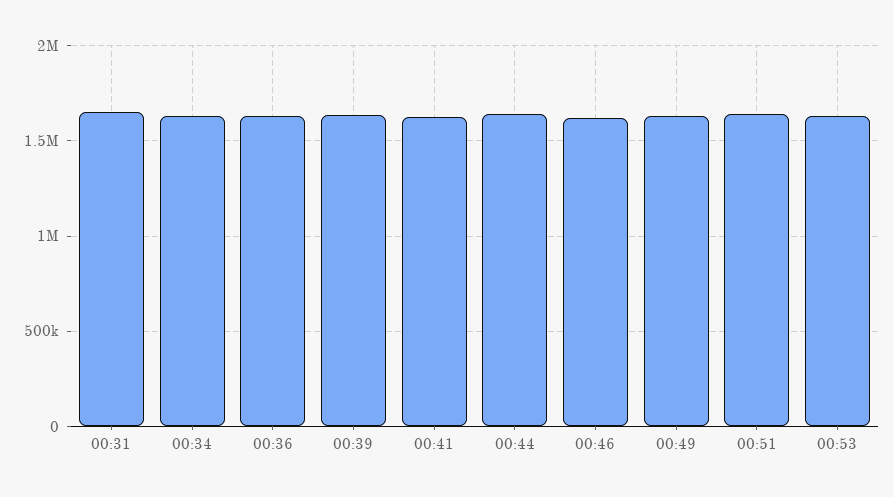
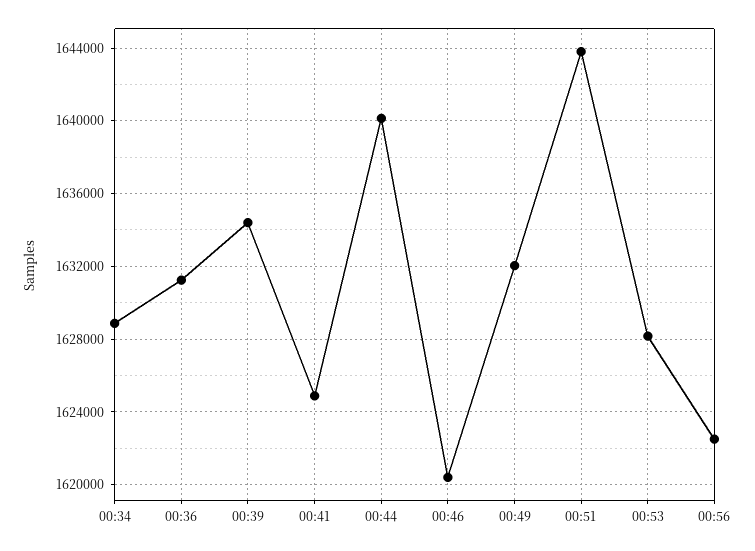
00:31: 1650000 -> none
00:56: none -> 1622500

